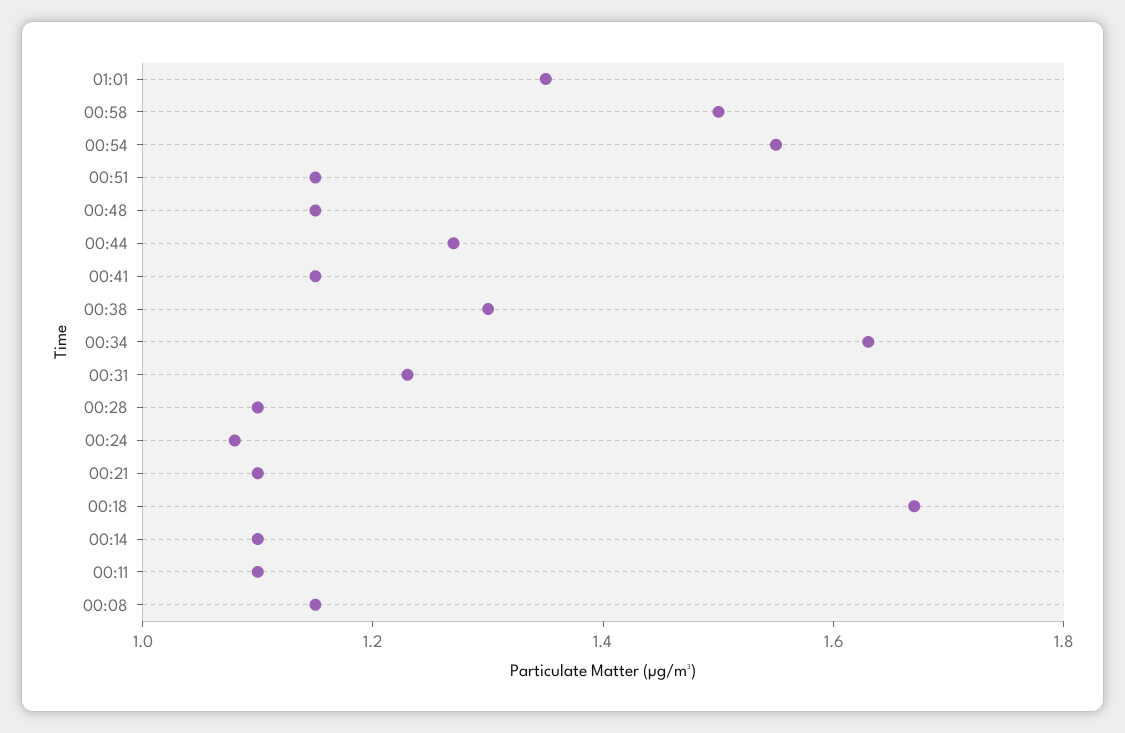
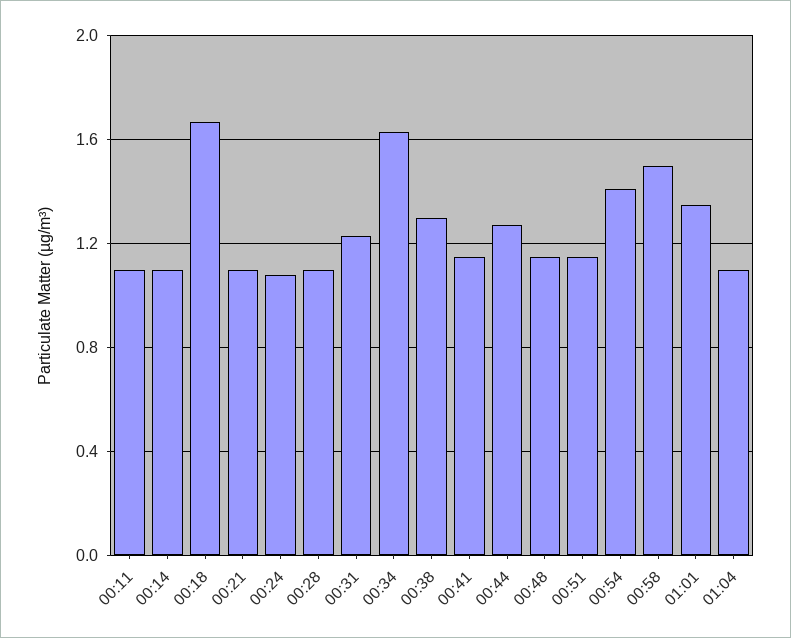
00:54: 1.55 -> 1.4
00:08: 1.15 -> none
01:04: none -> 1.1

